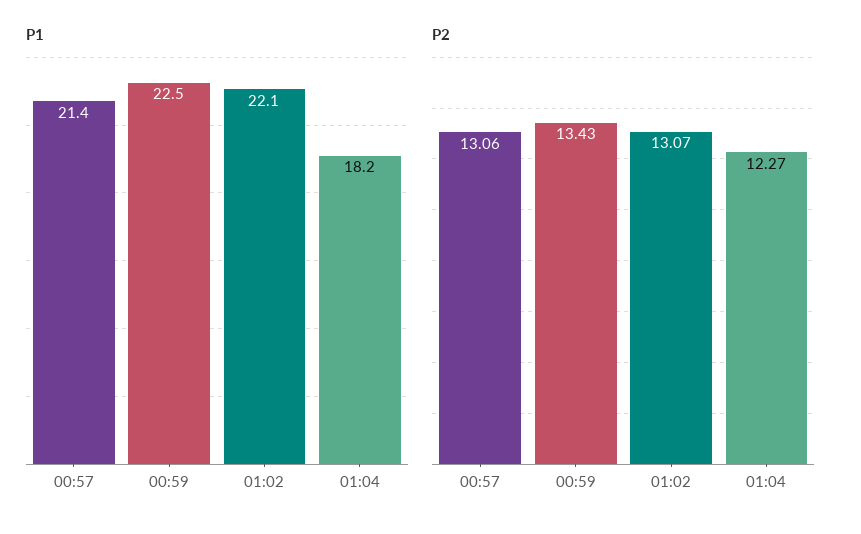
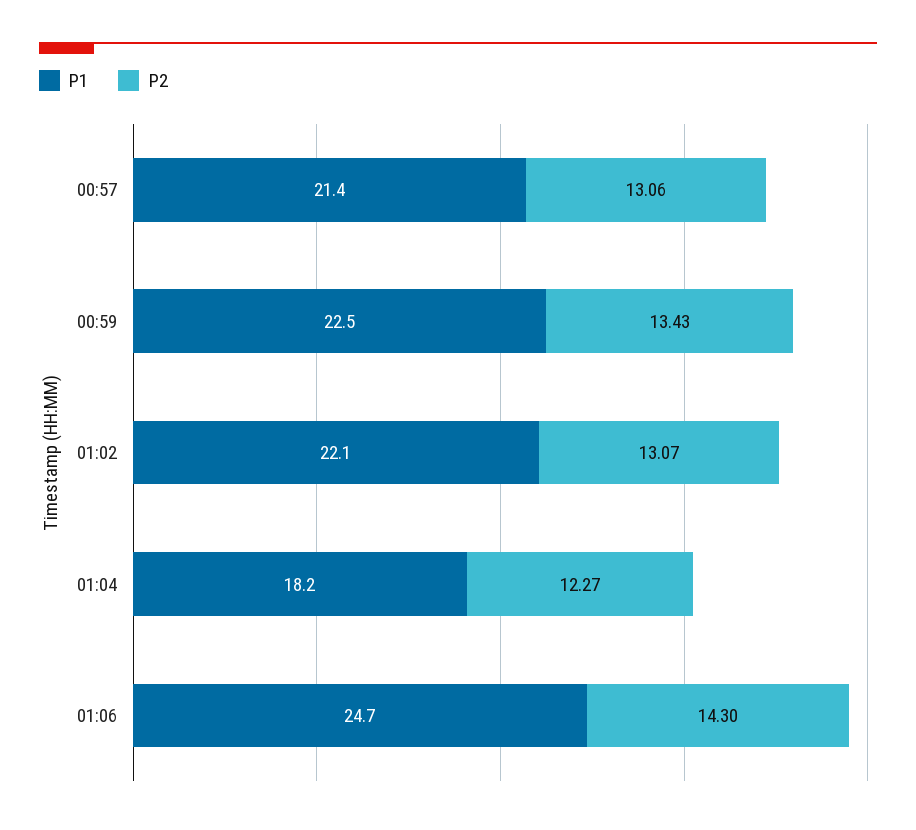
P1, 01:06: none -> 24.7
P2, 01:06: none -> 14.3

